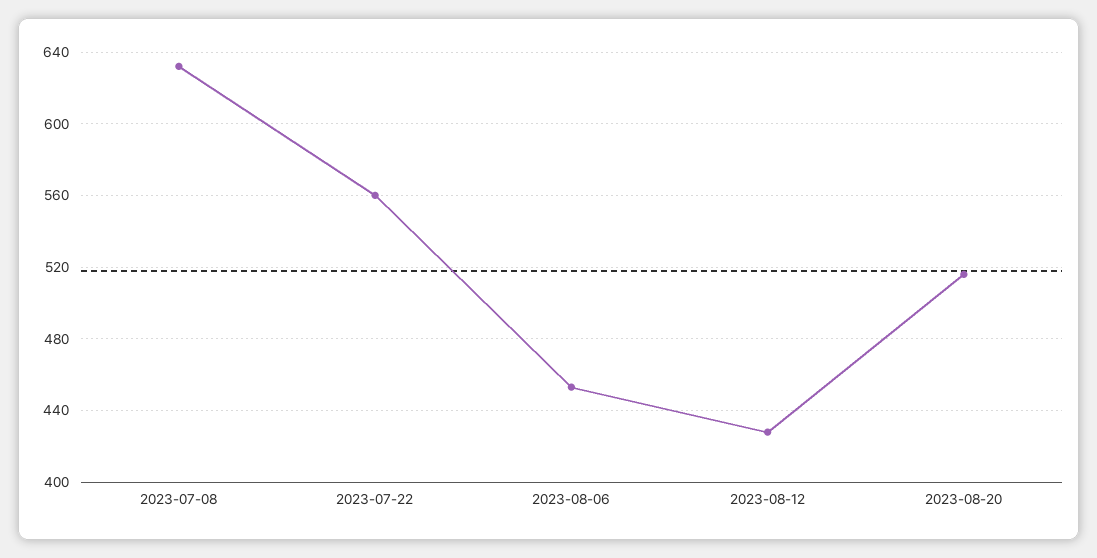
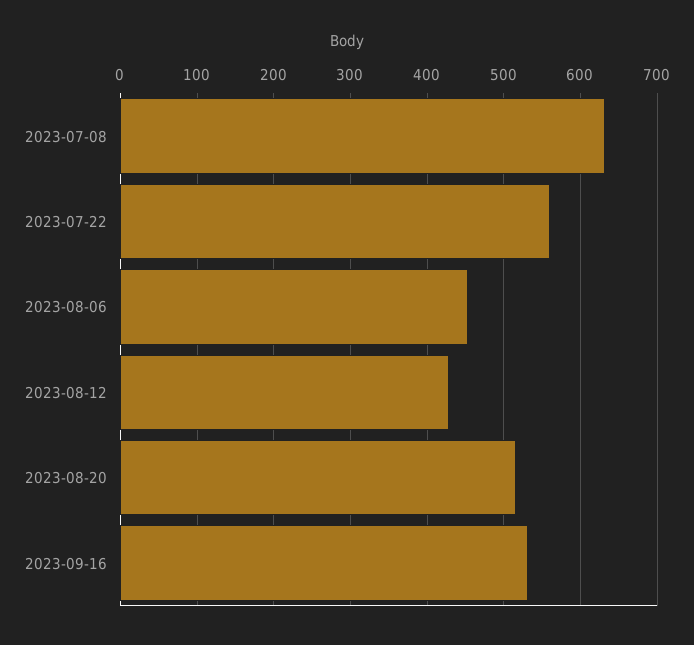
2023-09-16: none -> 530

